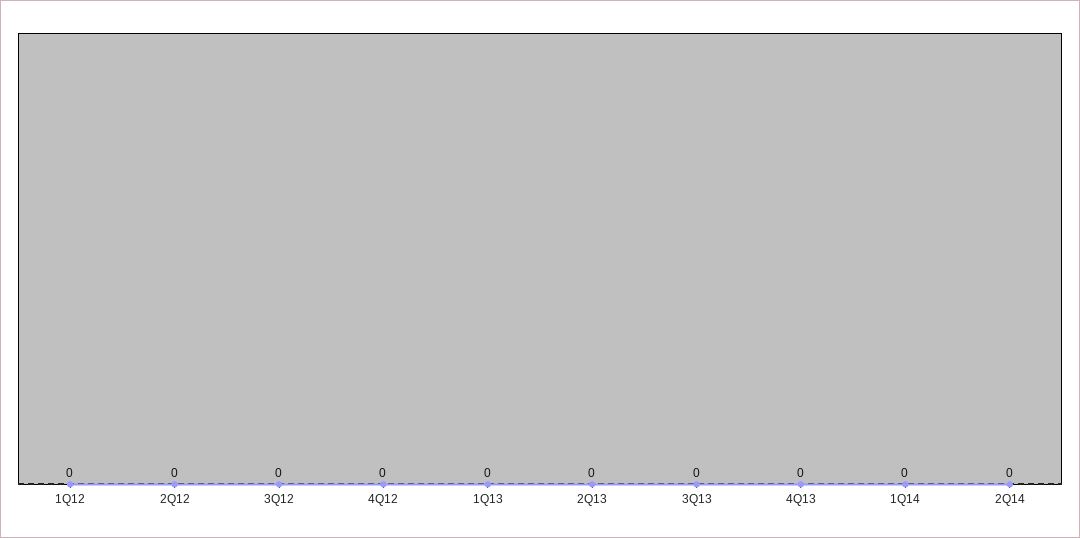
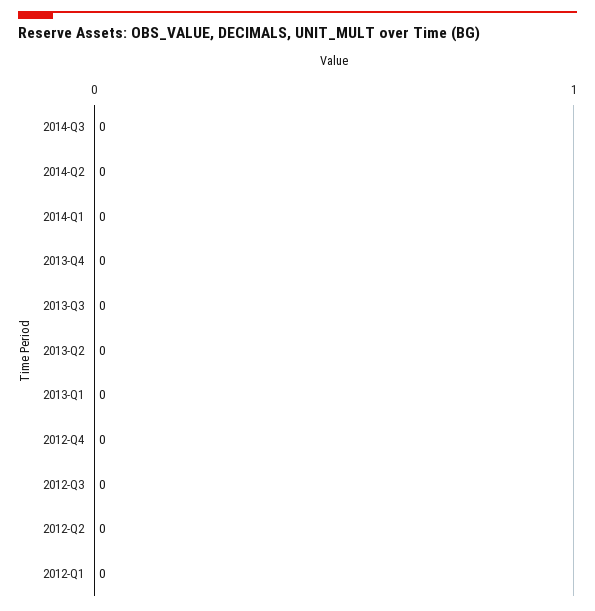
2014-Q3: none -> 0

